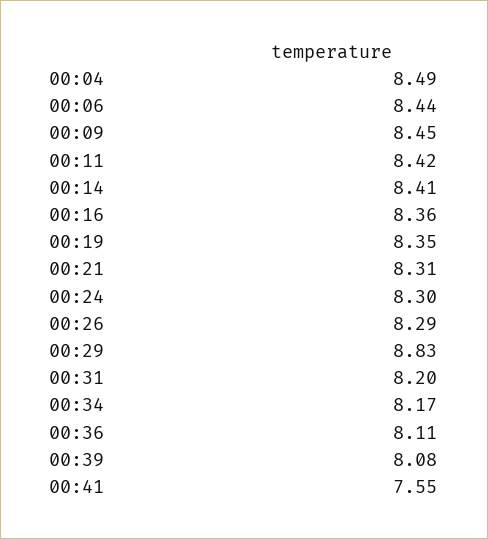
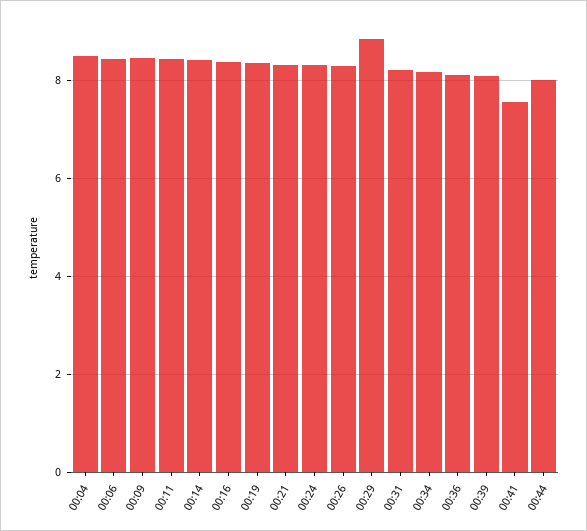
00:44: none -> 8

